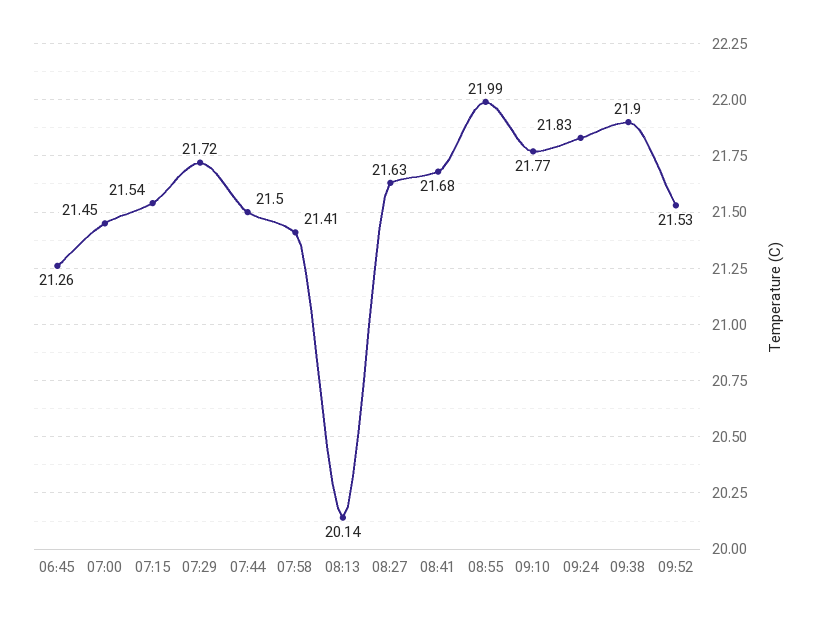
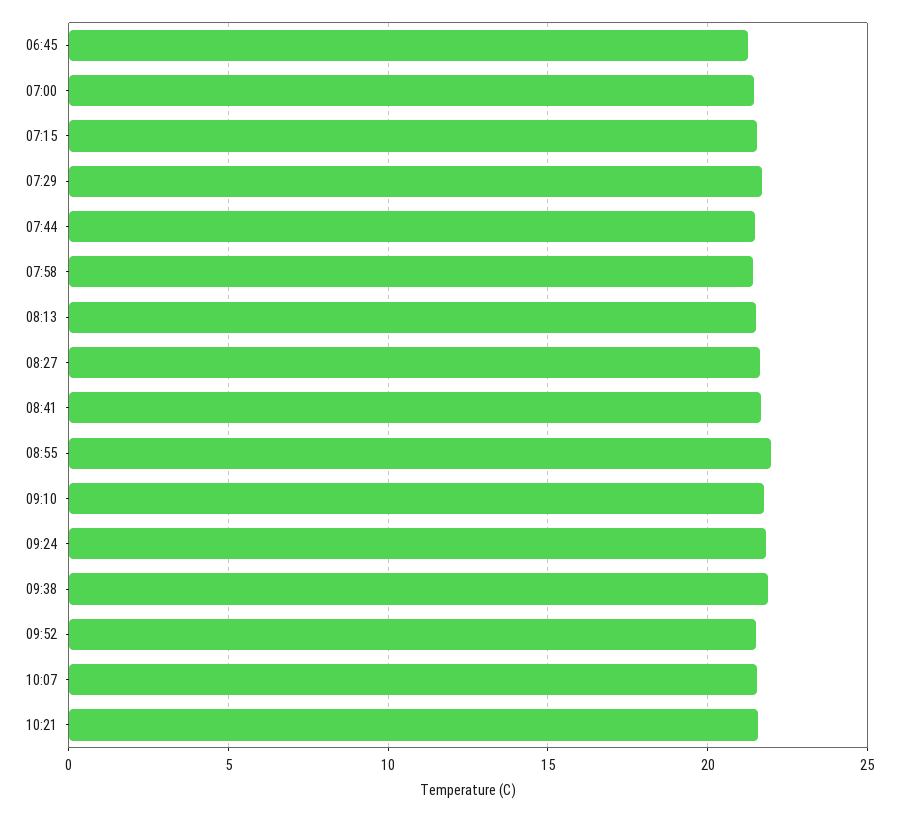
08:13: 20.14 -> 21.5
10:07: none -> 21.5
10:21: none -> 21.5

